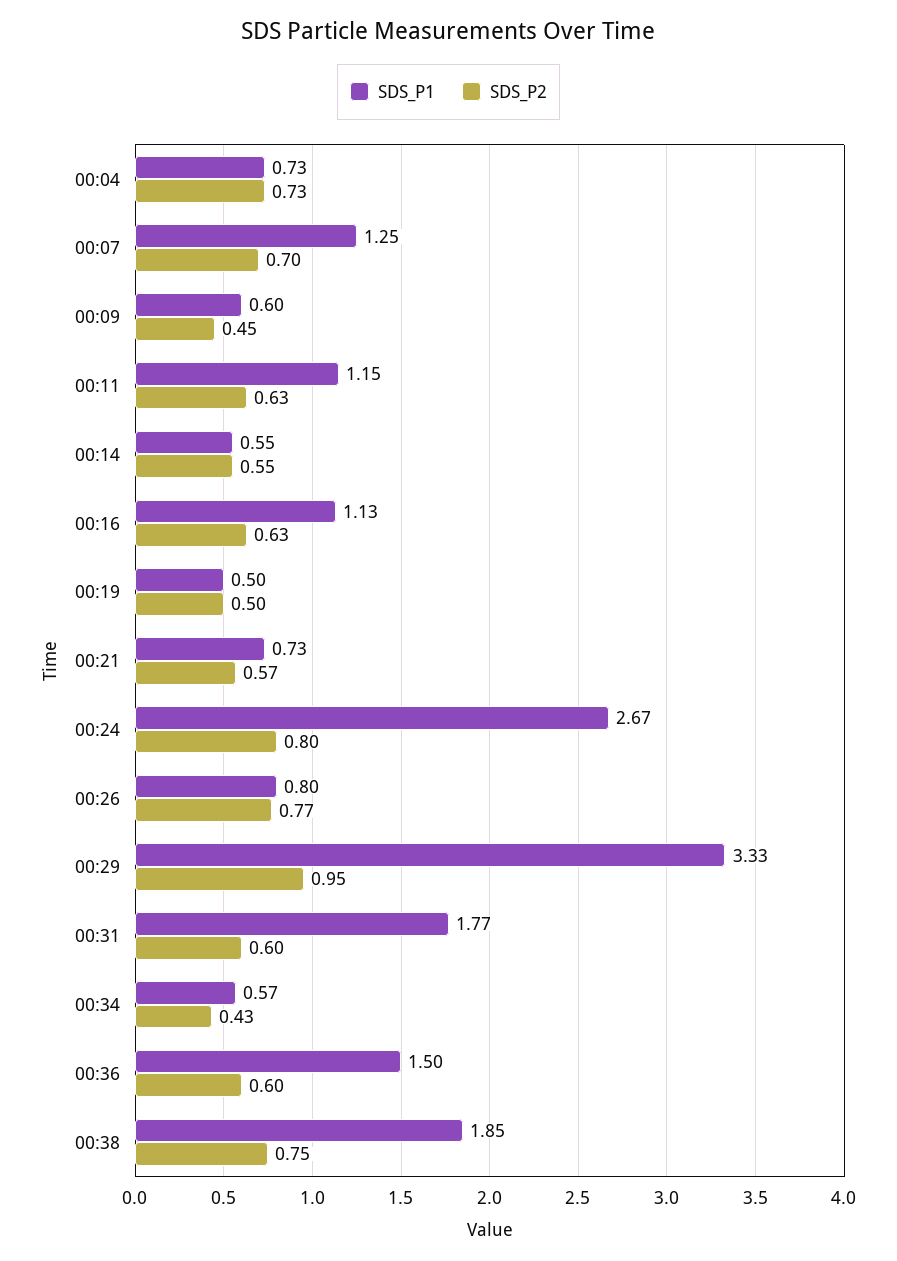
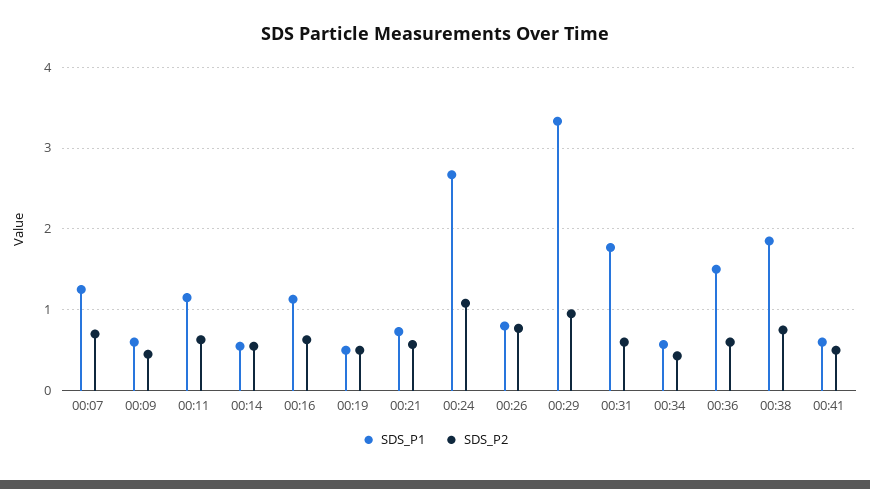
SDS_P1, 00:04: 0.73 -> none
SDS_P2, 00:04: 0.73 -> none
SDS_P2, 00:24: 0.8 -> 1.1
SDS_P1, 00:41: none -> 0.6
SDS_P2, 00:41: none -> 0.5

